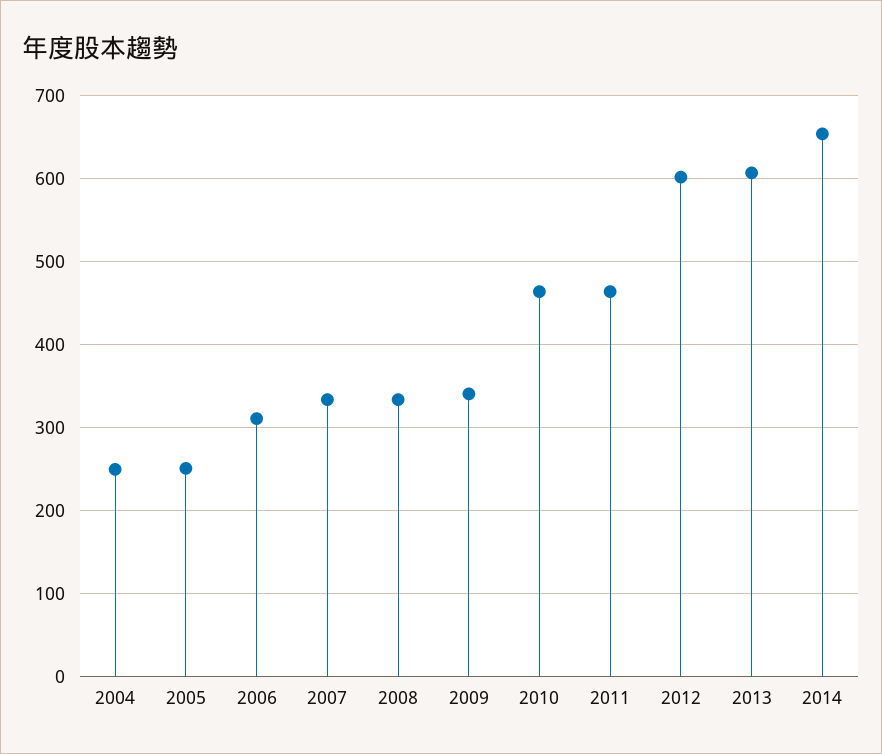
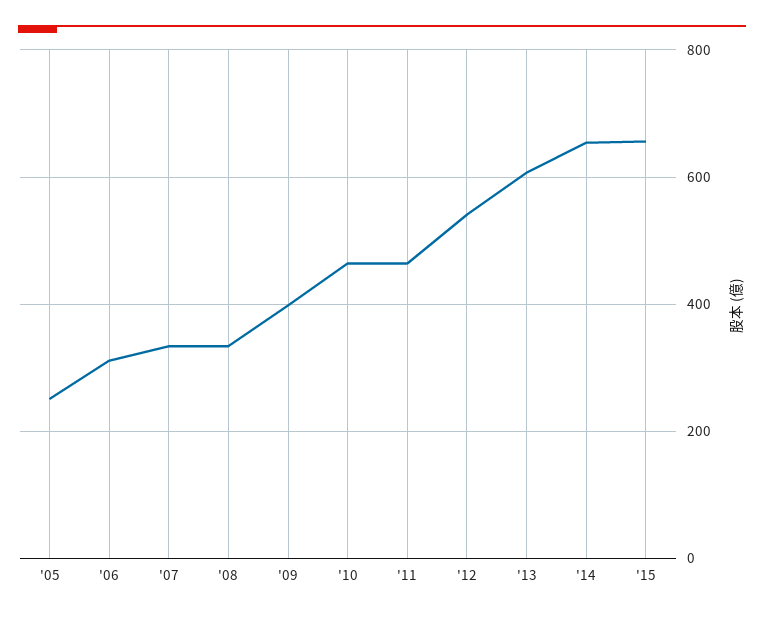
2004: 250 -> none
2009: 340 -> 400
2012: 600 -> 540
'15: none -> 660

